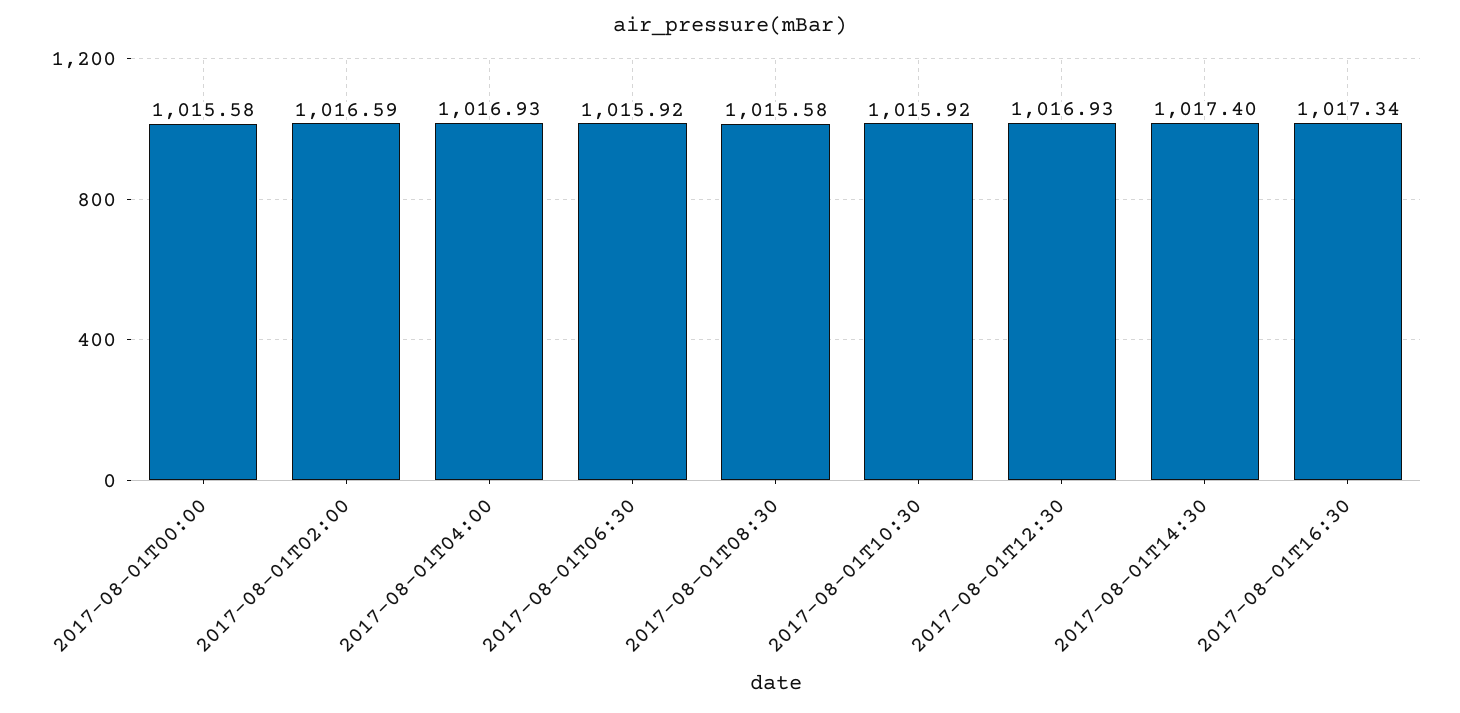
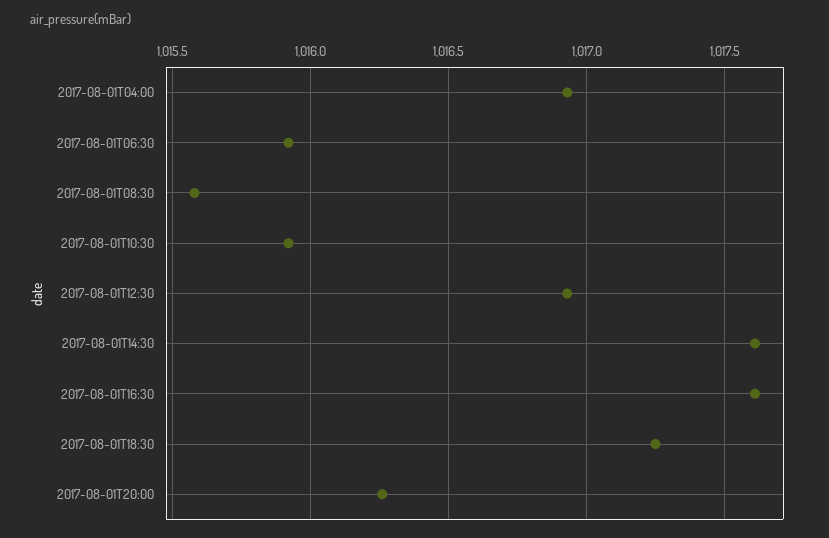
2017-08-01T00:00: 1015.58 -> none
2017-08-01T02:00: 1016.59 -> none
2017-08-01T14:30: 1017.4 -> 1017.6
2017-08-01T16:30: 1017.34 -> 1017.6
2017-08-01T18:30: none -> 1017.25
2017-08-01T20:00: none -> 1016.25

